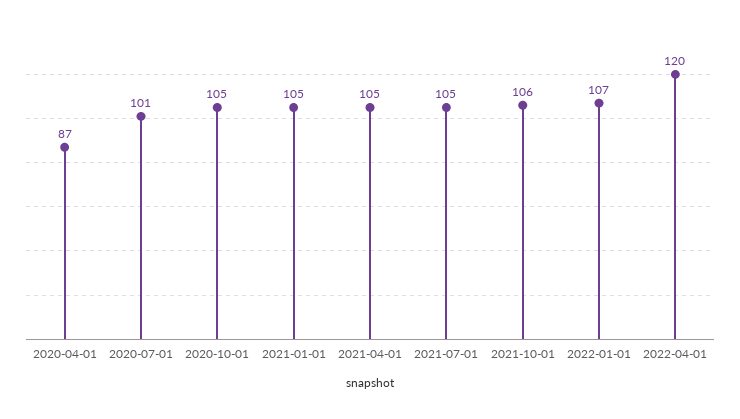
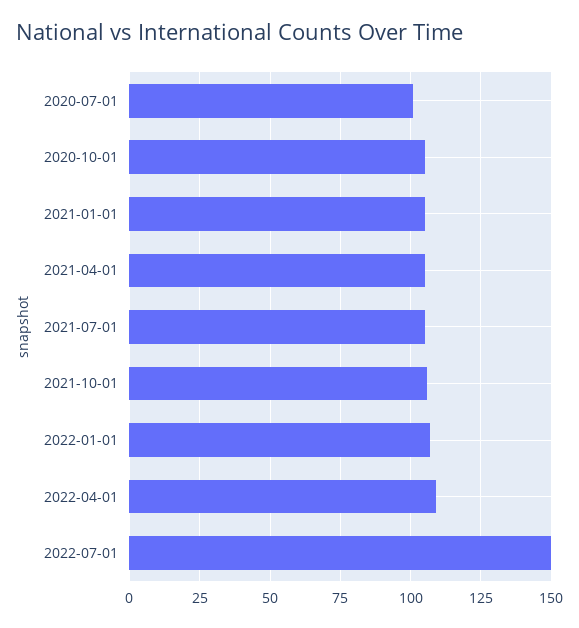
2020-04-01: 87 -> none
2022-04-01: 120 -> 110
2022-07-01: none -> 150

